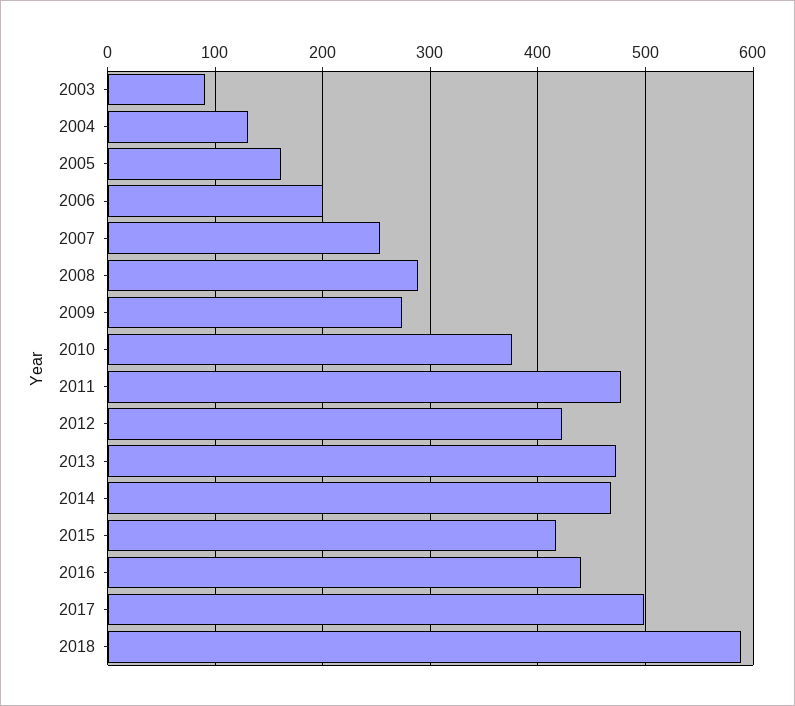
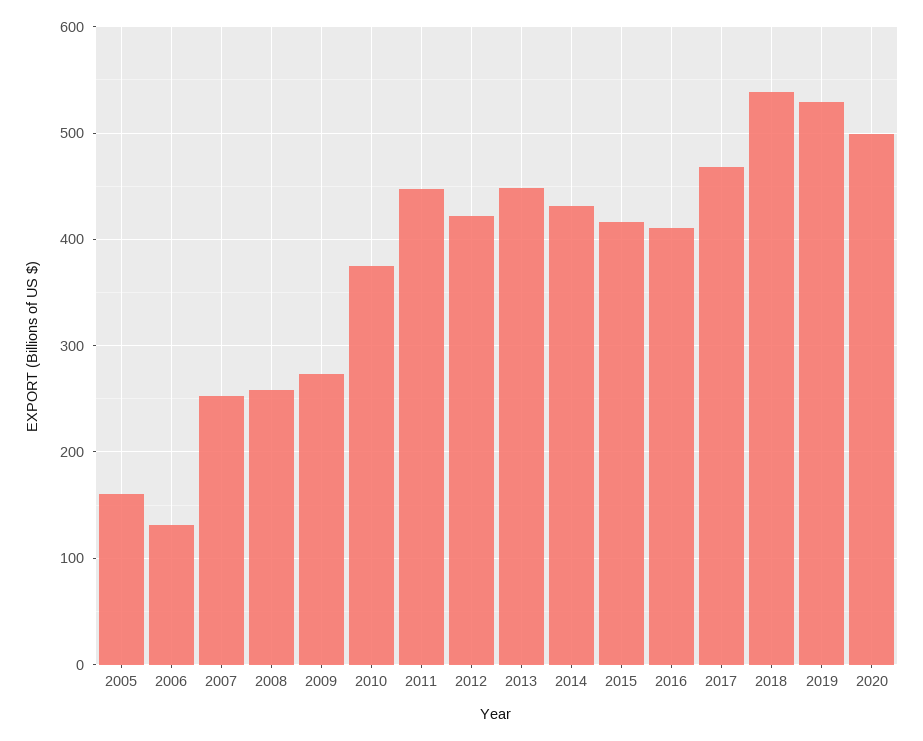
2003: 90 -> none
2004: 130 -> none
2006: 200 -> 130
2008: 290 -> 260
2011: 480 -> 450
2013: 470 -> 450
2014: 470 -> 430
2016: 440 -> 410
2017: 500 -> 470
2018: 590 -> 540
2019: none -> 530
2020: none -> 500

